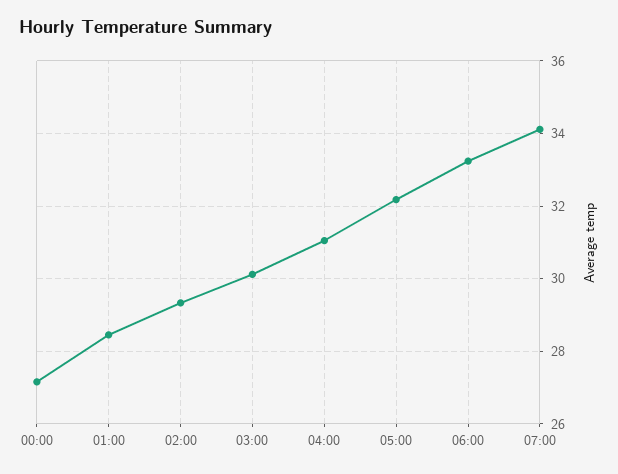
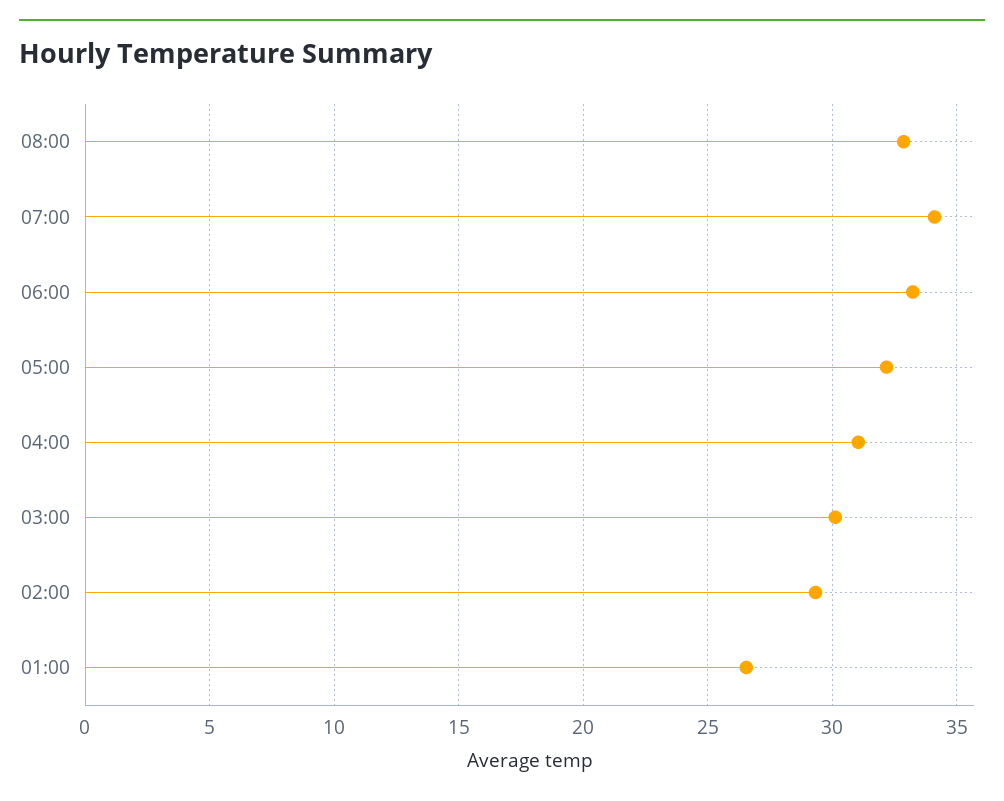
00:00: 27.2 -> none
01:00: 28.4 -> 26.5
08:00: none -> 33

